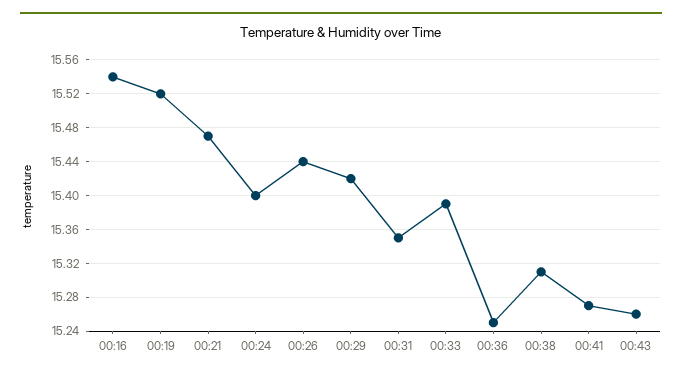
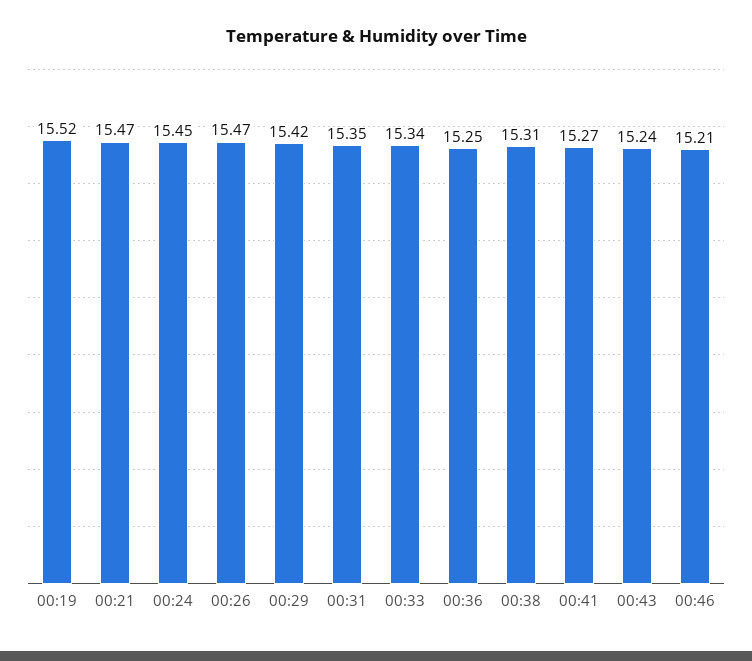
00:16: 15.54 -> none
00:24: 15.4 -> 15.45
00:26: 15.44 -> 15.47
00:33: 15.39 -> 15.34
00:43: 15.26 -> 15.24
00:46: none -> 15.21

